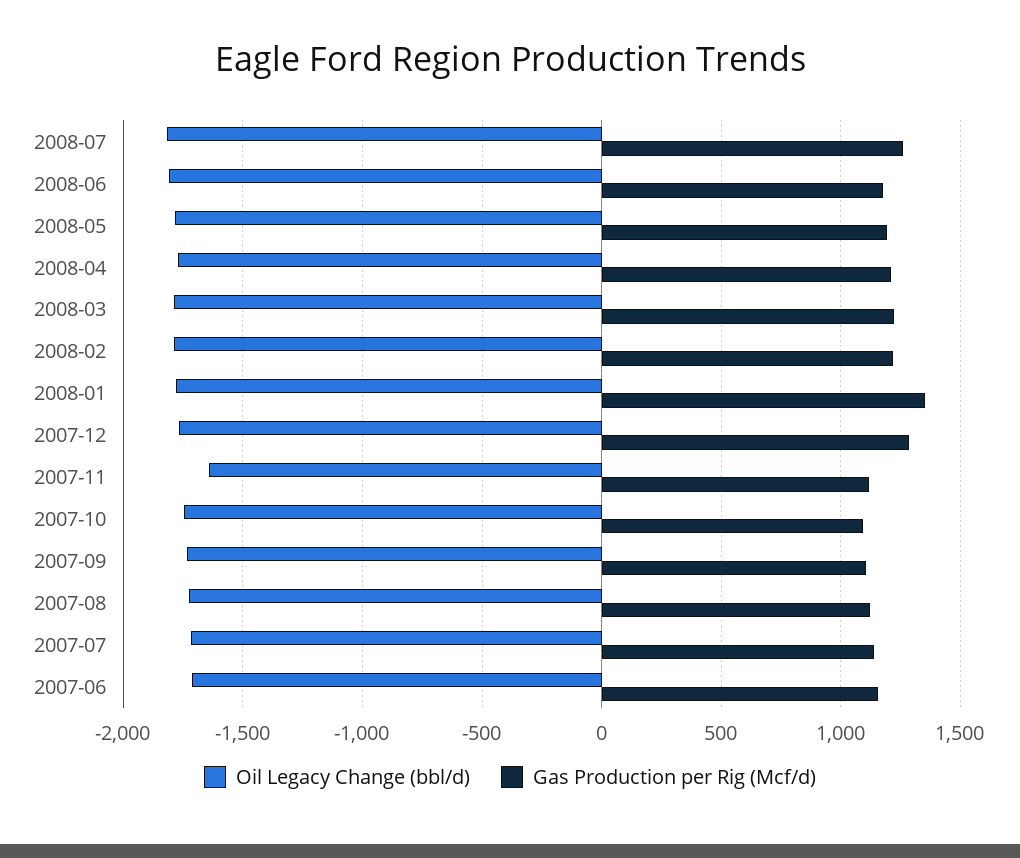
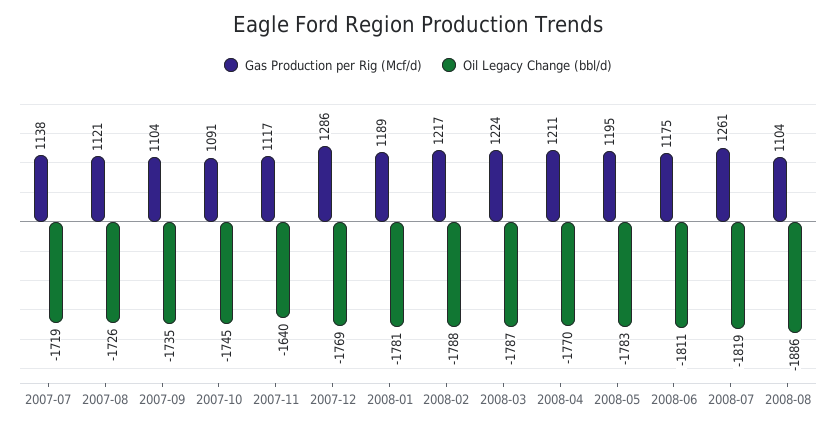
Gas Production per Rig (Mcf/d), 2008-01: 1350 -> 1189
Oil Legacy Change (bbl/d), 2007-06: -1700 -> none
Gas Production per Rig (Mcf/d), 2007-06: 1150 -> none
Gas Production per Rig (Mcf/d), 2008-08: none -> 1104
Oil Legacy Change (bbl/d), 2008-08: none -> -1886

